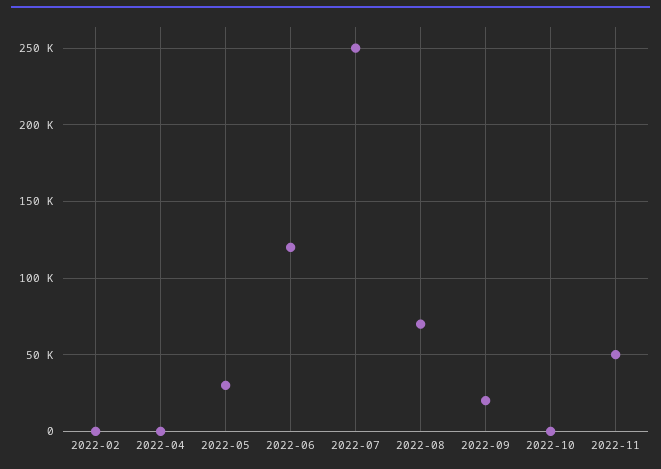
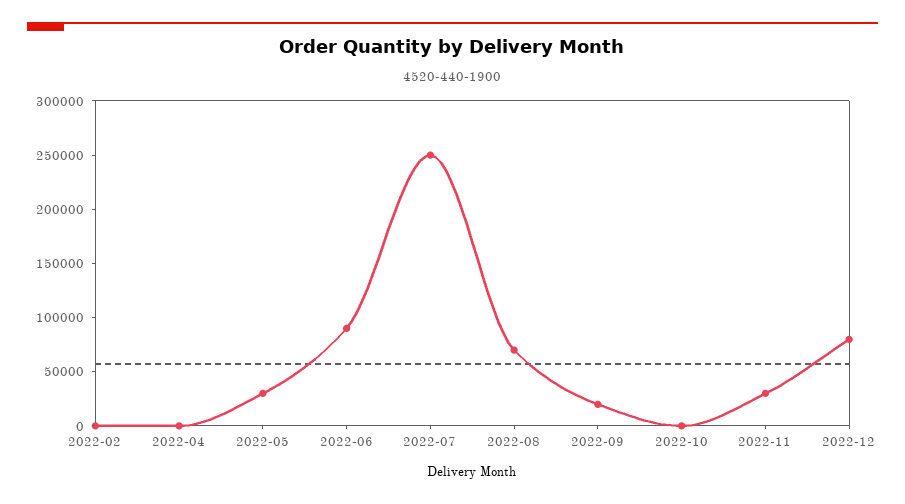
2022-06: 120000 -> 90000
2022-11: 50000 -> 30000
2022-12: none -> 80000

